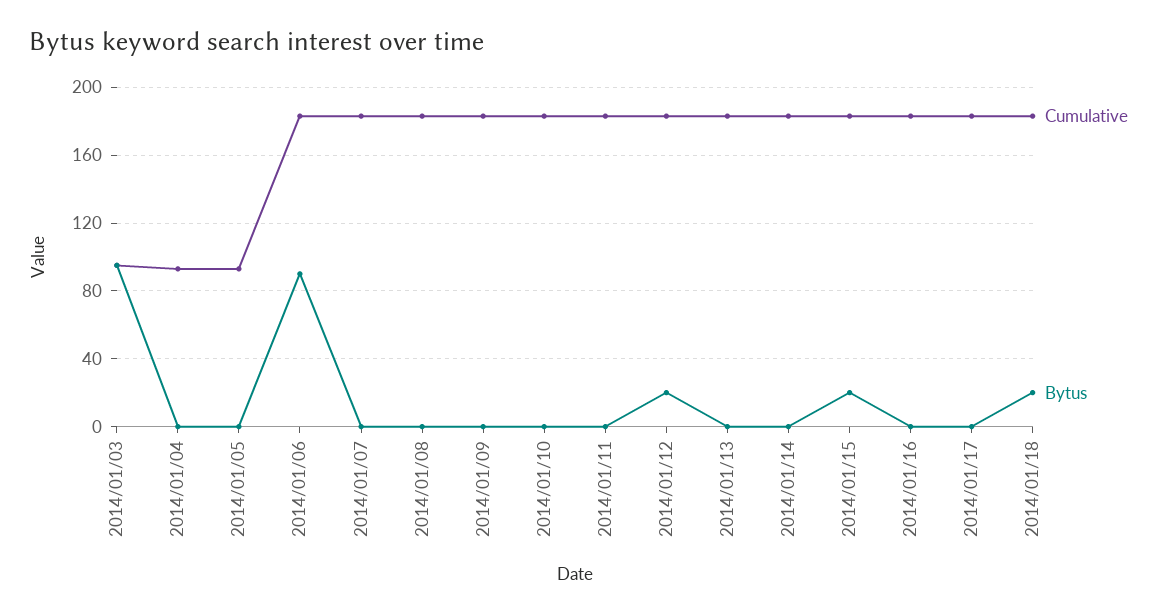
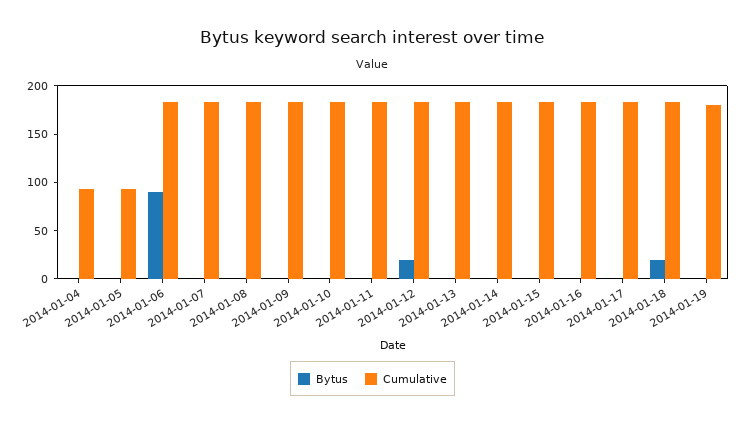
Cumulative, 2014/01/03: 95 -> none
Bytus, 2014/01/03: 95 -> none
Bytus, 2014/01/15: 20 -> 0
Bytus, 2014-01-19: none -> 0
Cumulative, 2014-01-19: none -> 180

